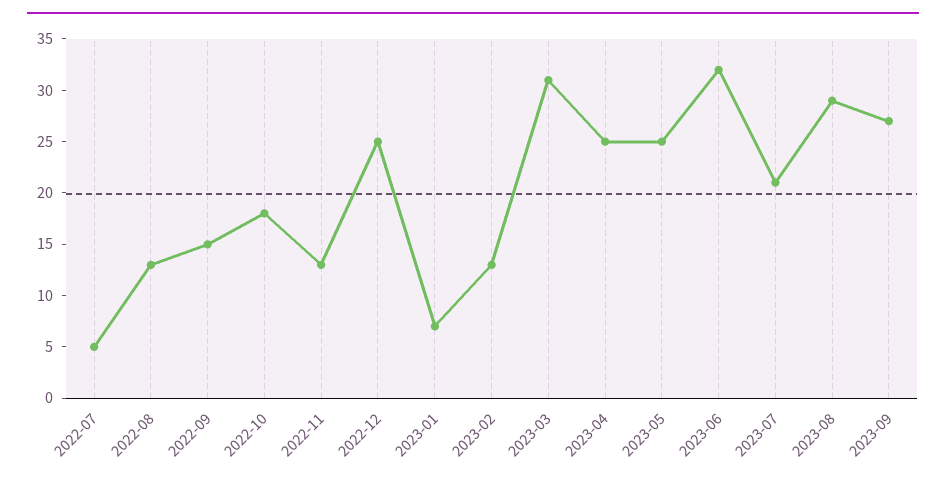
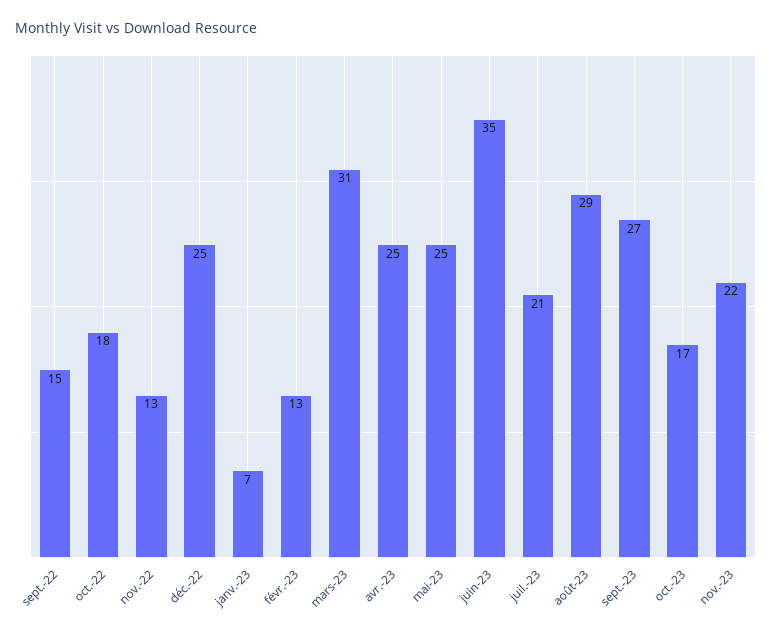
2022-07: 5 -> none
2022-08: 13 -> none
2023-06: 32 -> 35
oct.-23: none -> 17
nov.-23: none -> 22

